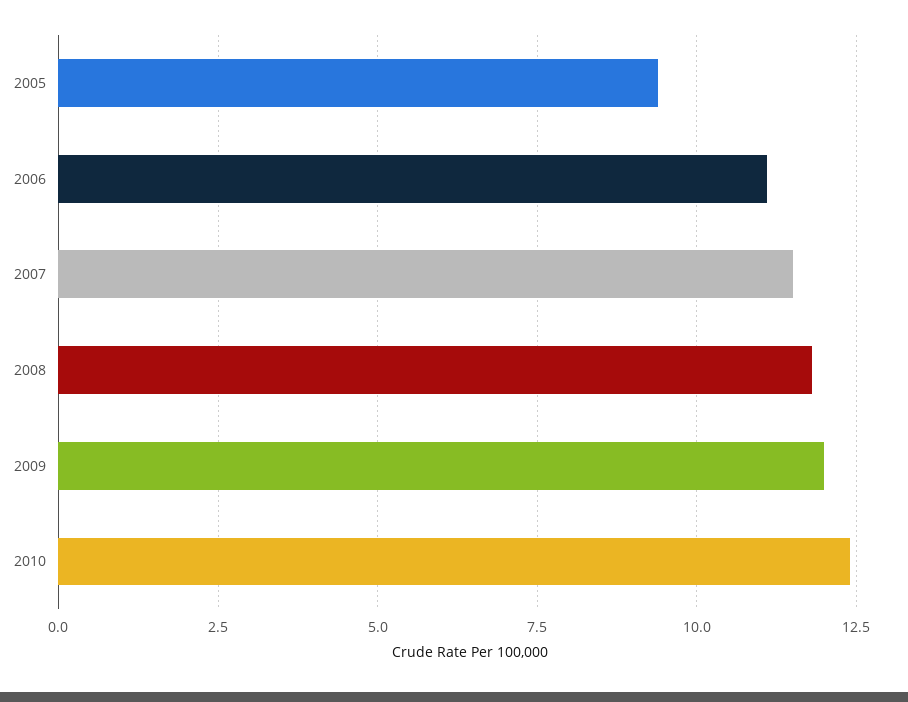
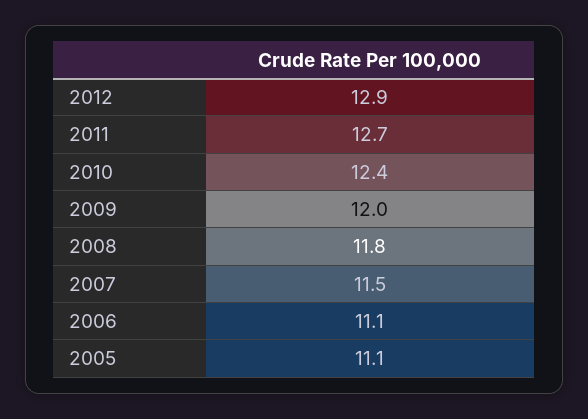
2005: 9.5 -> 11.1
2012: none -> 12.9
2011: none -> 12.7

